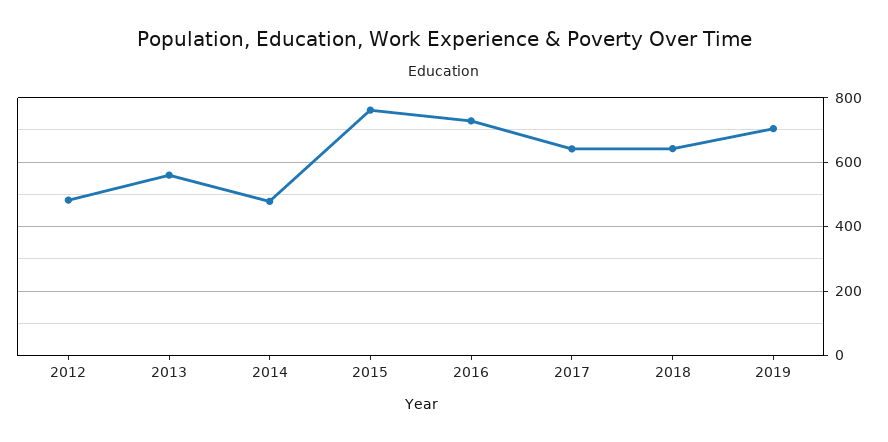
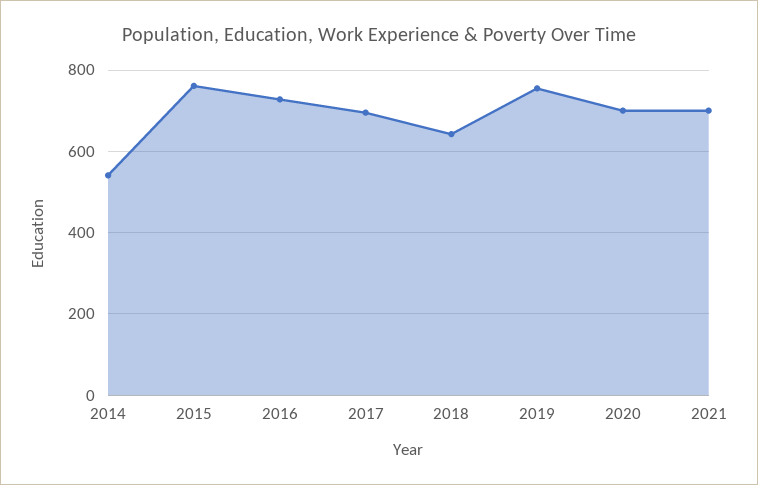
2012: 480 -> none
2013: 560 -> none
2014: 480 -> 540
2017: 640 -> 700
2019: 700 -> 760
2020: none -> 700
2021: none -> 700

